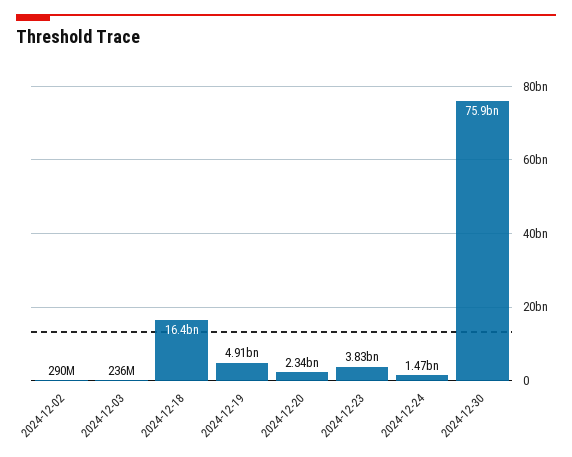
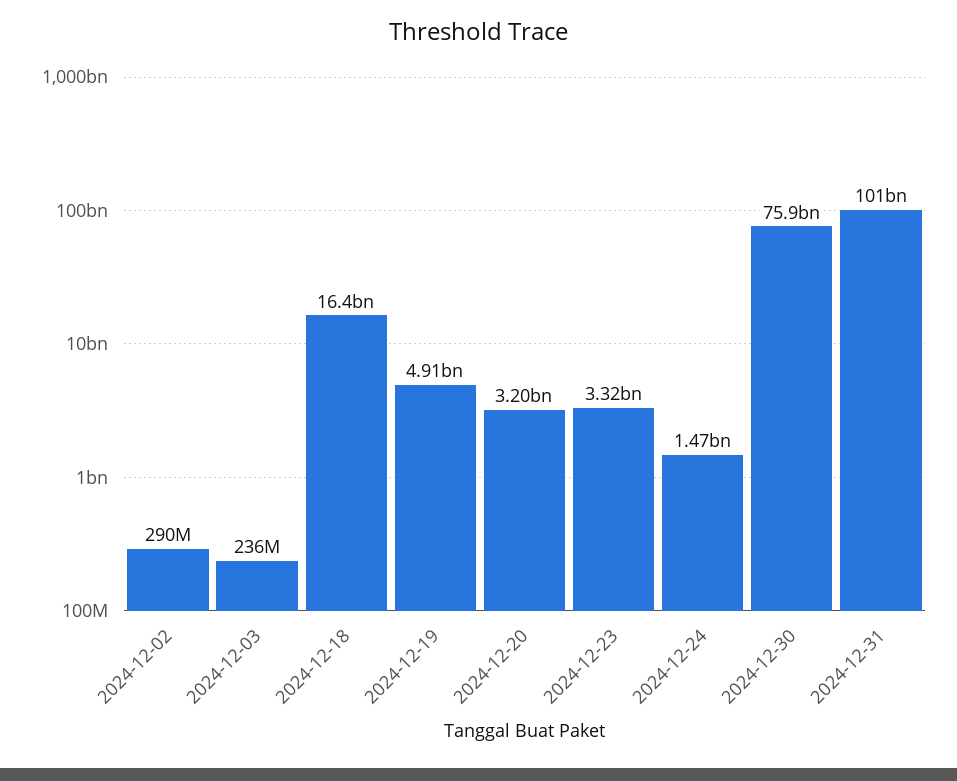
2024-12-20: 2340000000 -> 3200000000
2024-12-23: 3830000000 -> 3320000000
2024-12-31: none -> 101000000000

